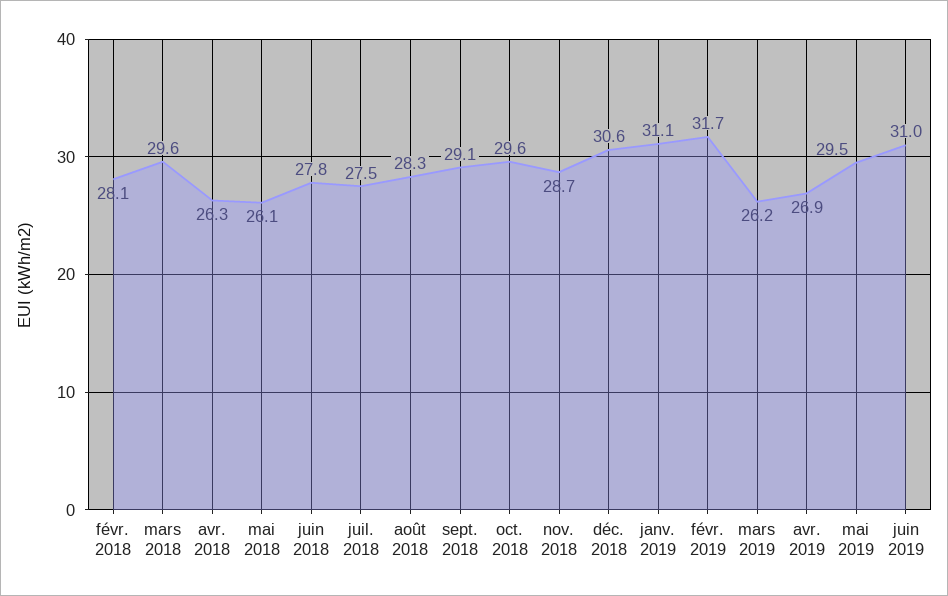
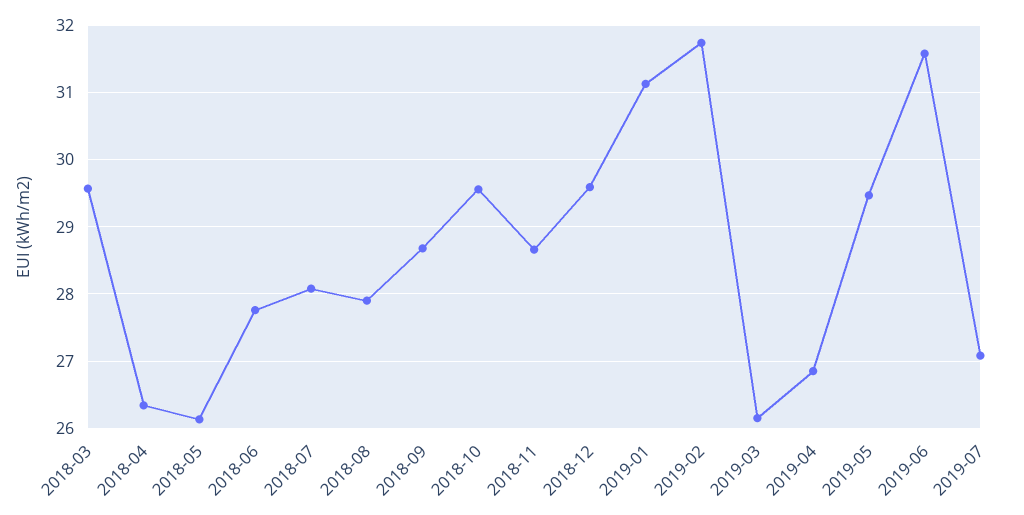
févr. 2018: 28.1 -> none
juil. 2018: 27.5 -> 28.1
août 2018: 28.3 -> 27.9
sept. 2018: 29.1 -> 28.7
déc. 2018: 30.6 -> 29.6
juin 2019: 31 -> 31.6
2019-07: none -> 27.1

